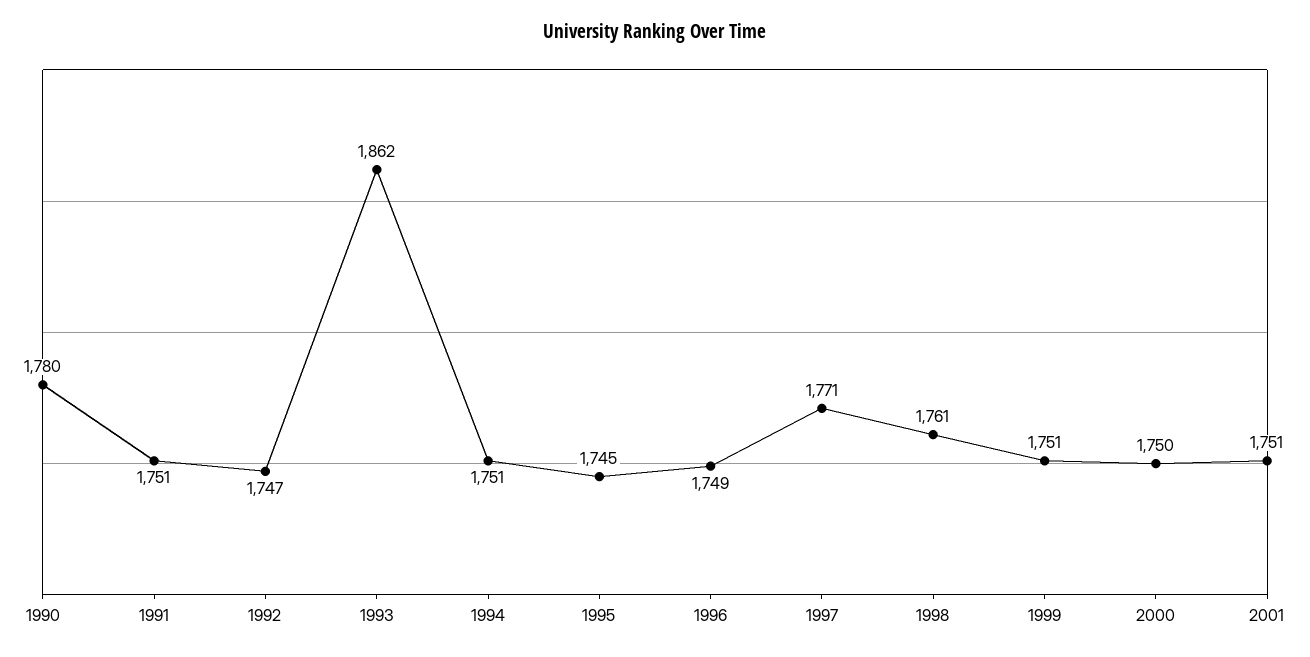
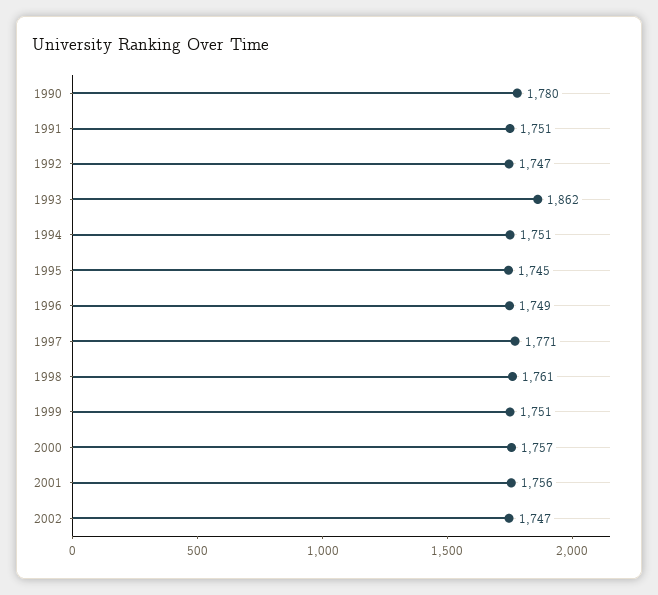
2000: 1750 -> 1757
2001: 1751 -> 1756
2002: none -> 1747

